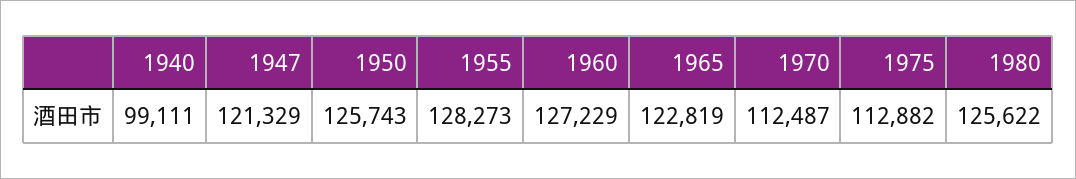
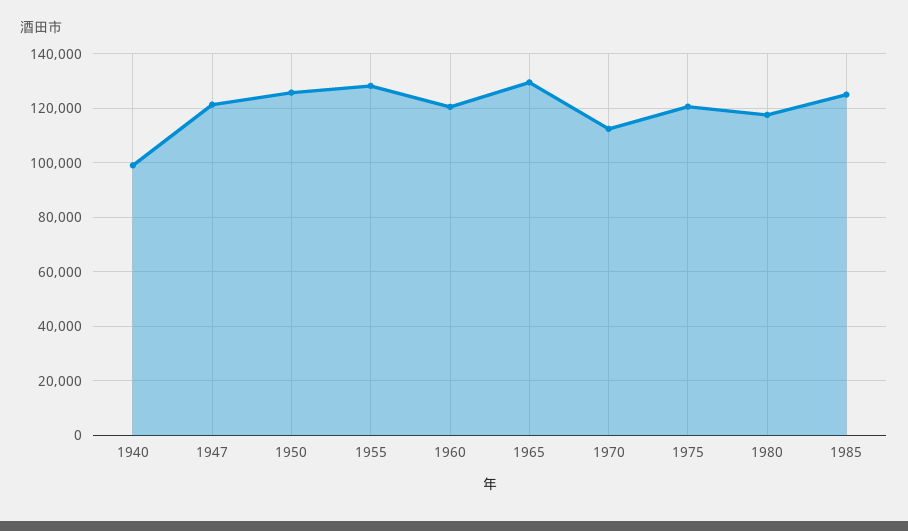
1960: 127229 -> 120000
1965: 122819 -> 130000
1975: 112882 -> 120000
1980: 125622 -> 117500
1985: none -> 125000

